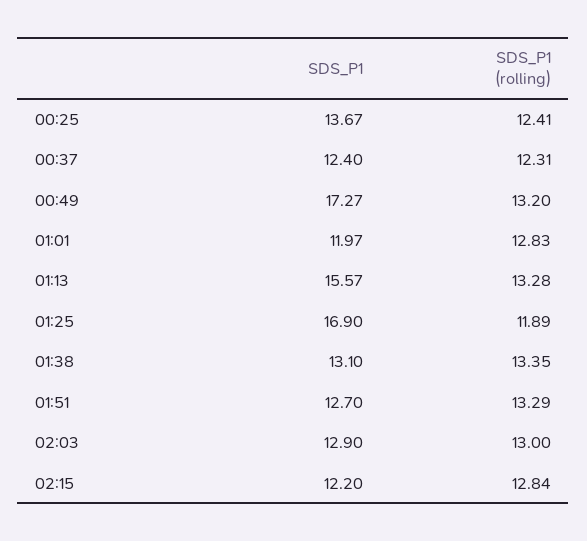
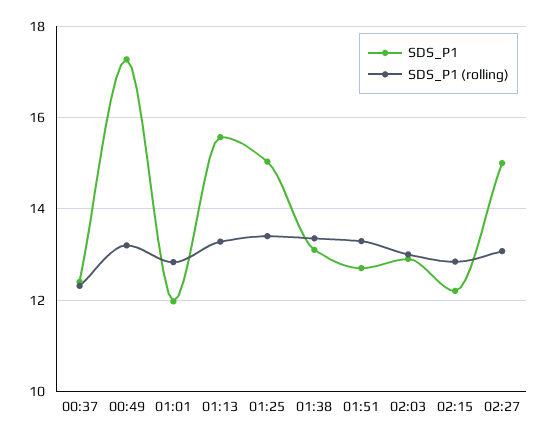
SDS_P1, 00:25: 13.67 -> none
SDS_P1 (rolling), 00:25: 12.41 -> none
SDS_P1, 01:25: 16.9 -> 15
SDS_P1 (rolling), 01:25: 11.89 -> 13.4
SDS_P1, 02:27: none -> 15
SDS_P1 (rolling), 02:27: none -> 13

